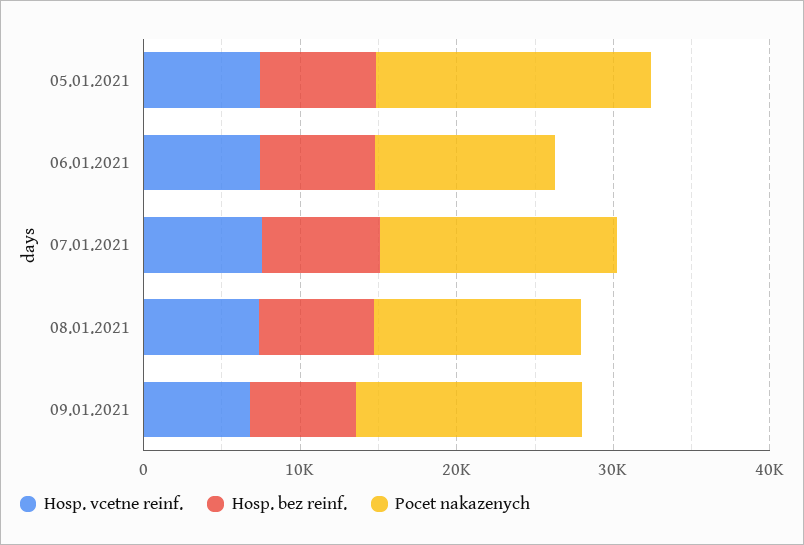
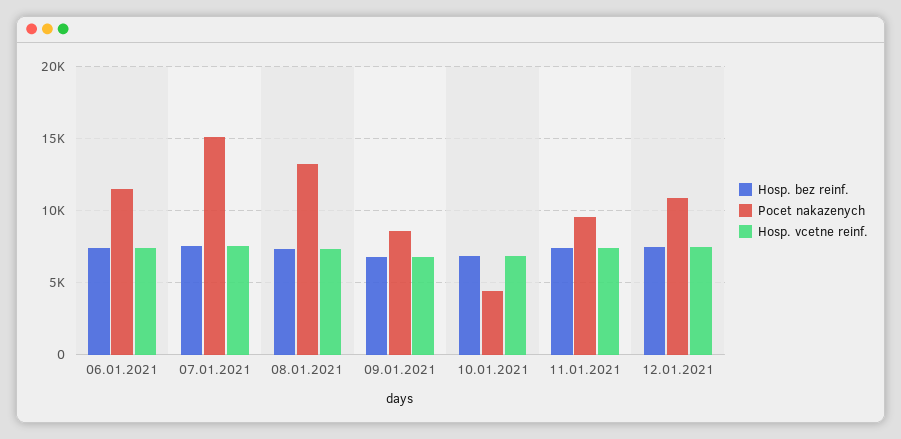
Hosp. vcetne reinf., 05.01.2021: 8000 -> none
Hosp. bez reinf., 05.01.2021: 8000 -> none
Pocet nakazenych, 05.01.2021: 18000 -> none
Pocet nakazenych, 09.01.2021: 14000 -> 8500
Hosp. bez reinf., 10.01.2021: none -> 7000
Pocet nakazenych, 10.01.2021: none -> 4500
Hosp. vcetne reinf., 10.01.2021: none -> 7000
Hosp. bez reinf., 11.01.2021: none -> 7500
Pocet nakazenych, 11.01.2021: none -> 9500
Hosp. vcetne reinf., 11.01.2021: none -> 7500
Hosp. bez reinf., 12.01.2021: none -> 7500
Pocet nakazenych, 12.01.2021: none -> 11000
Hosp. vcetne reinf., 12.01.2021: none -> 7500

